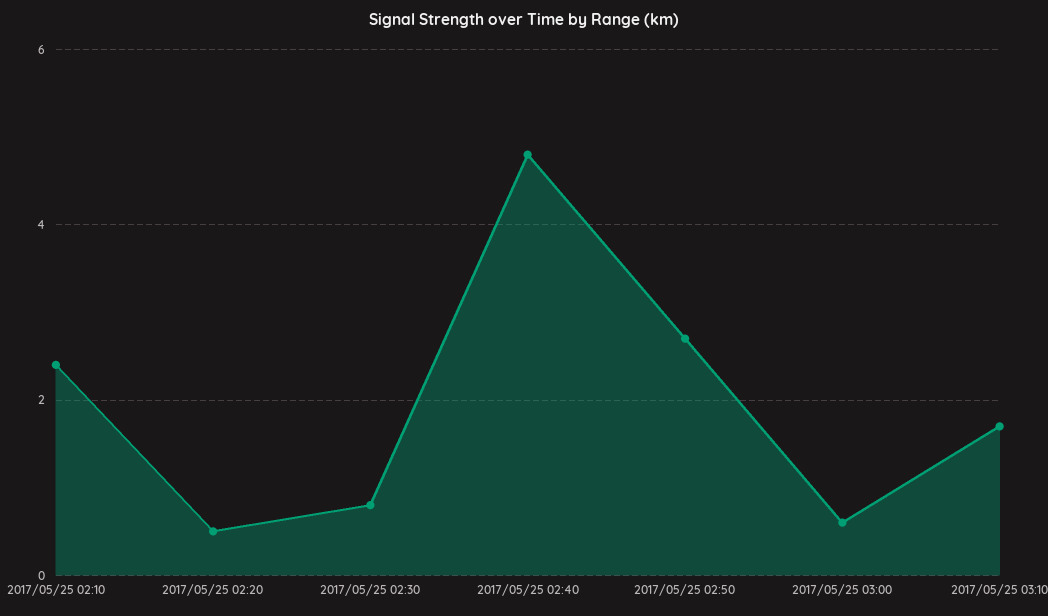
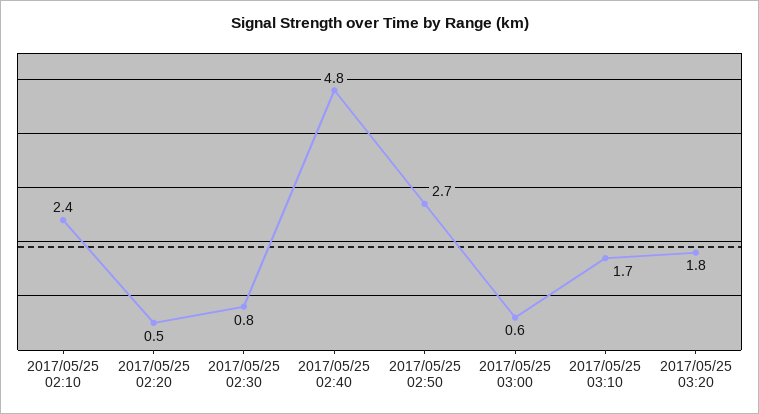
2017/05/25 03:20: none -> 1.8

